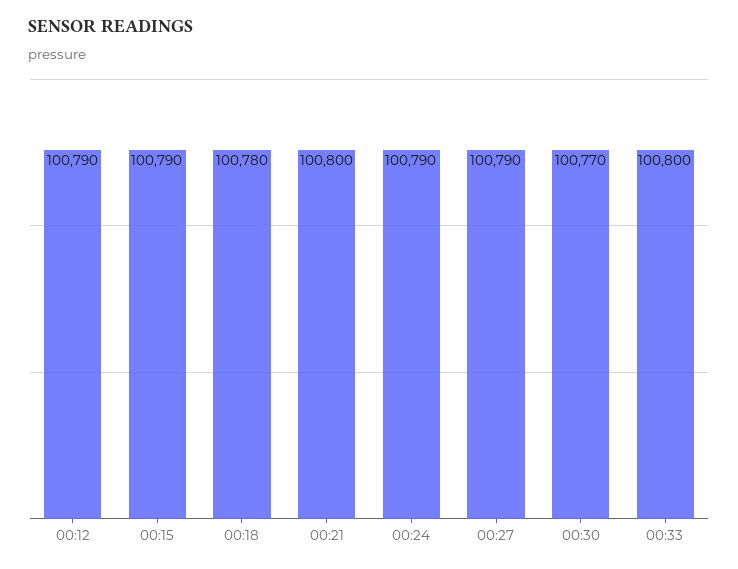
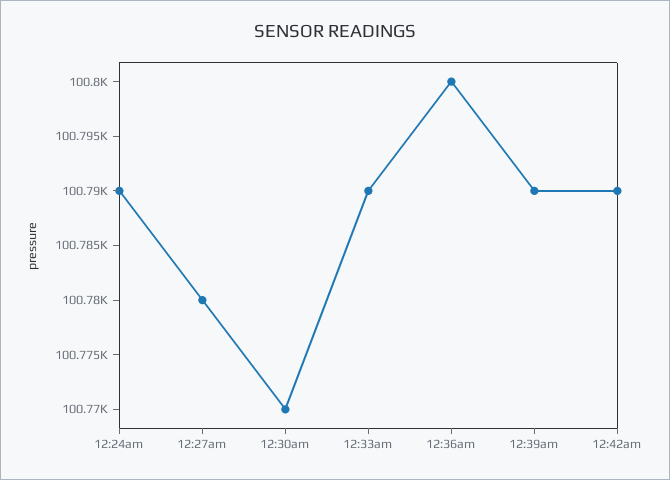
00:12: 100790 -> none
00:15: 100790 -> none
00:18: 100780 -> none
00:21: 100800 -> none
00:27: 100790 -> 100780
00:33: 100800 -> 100790
12:36am: none -> 100800
12:39am: none -> 100790
12:42am: none -> 100790

